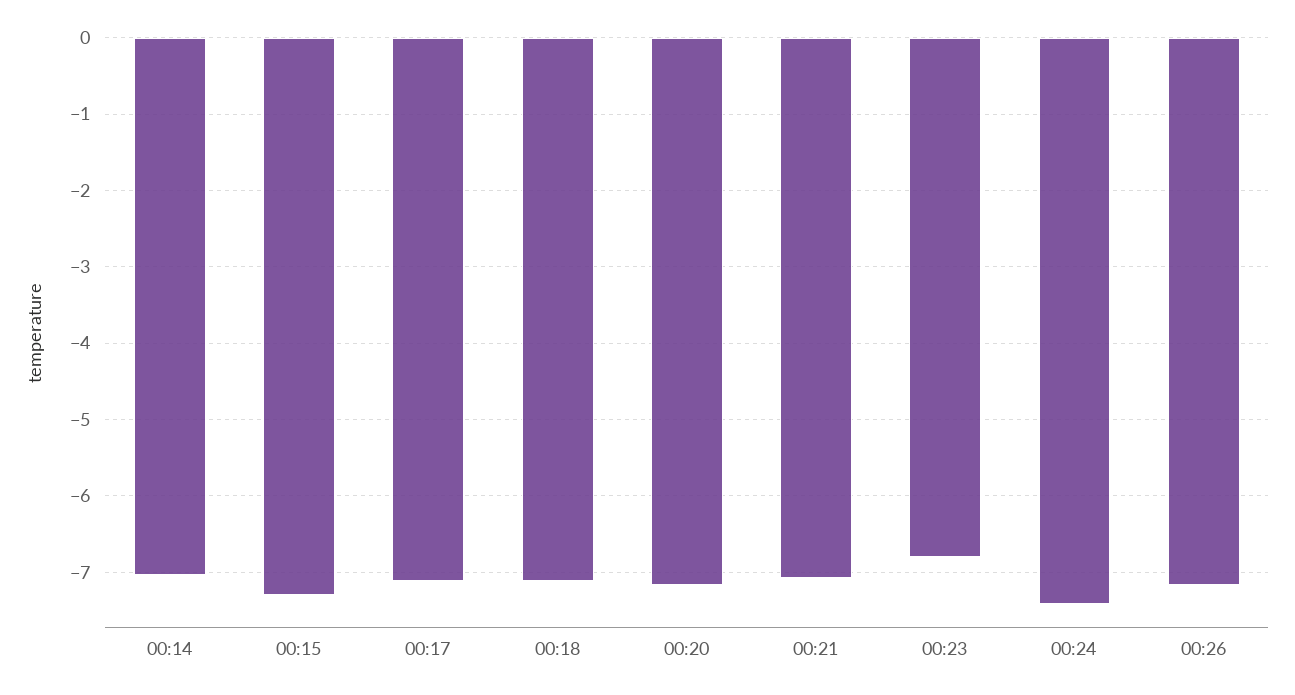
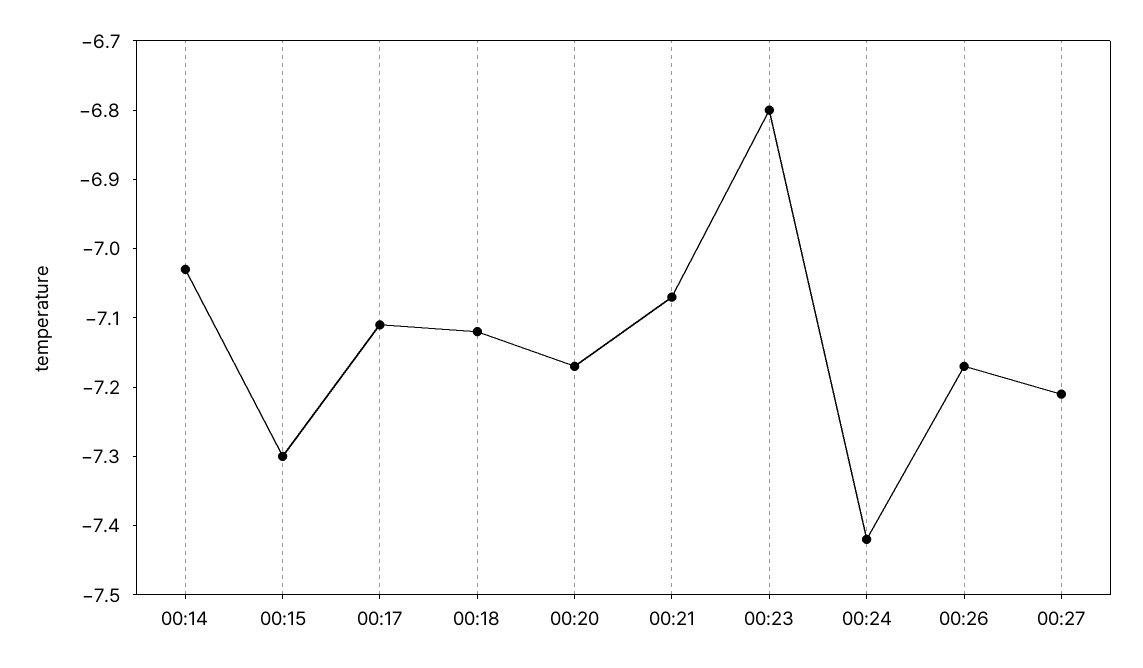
00:27: none -> -7.2

